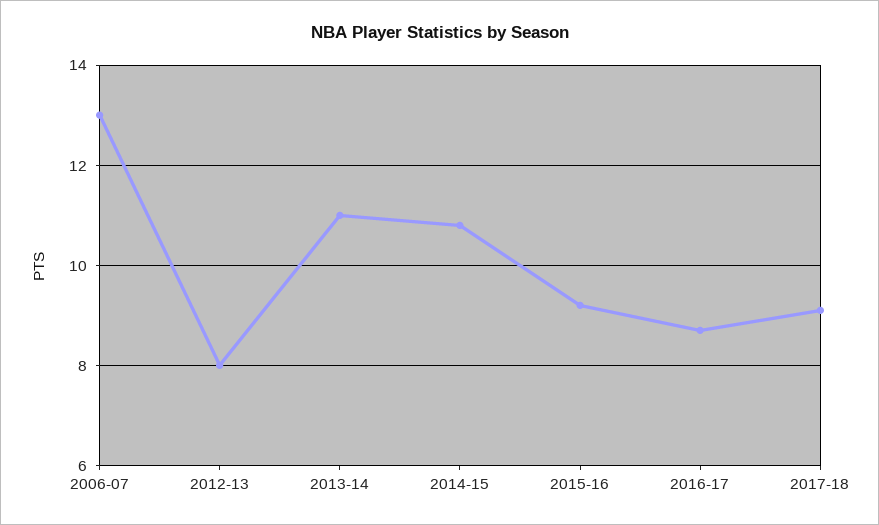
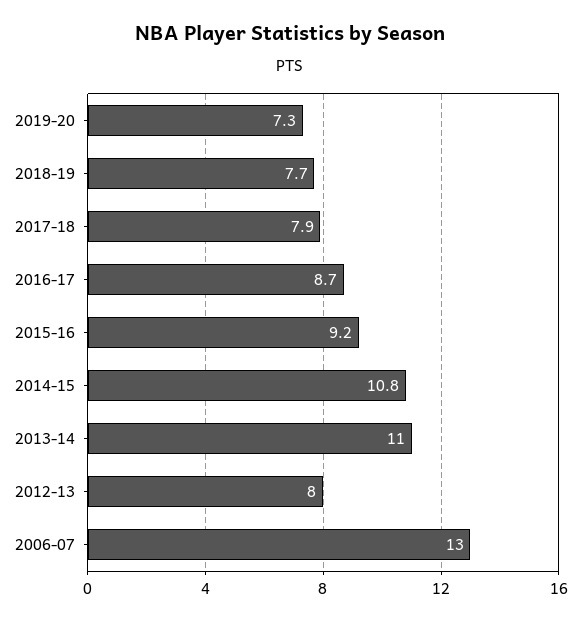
2017-18: 9 -> 7.9
2019-20: none -> 7.3
2018-19: none -> 7.7

